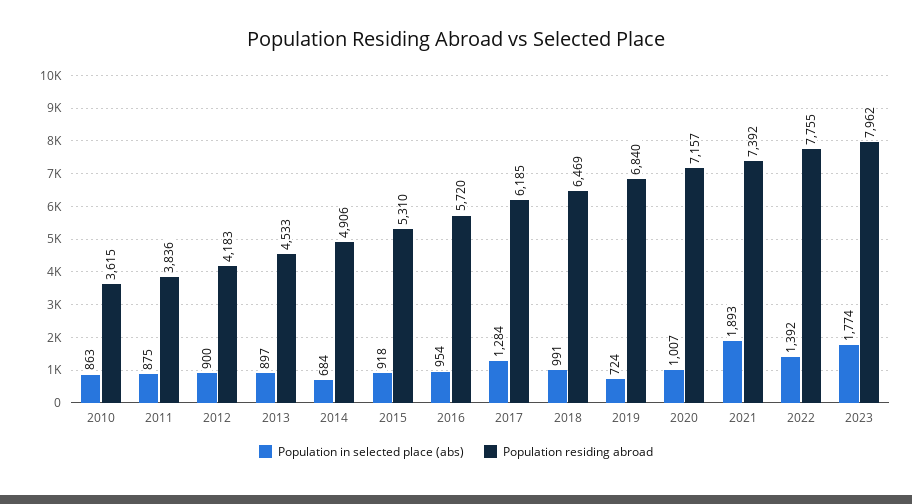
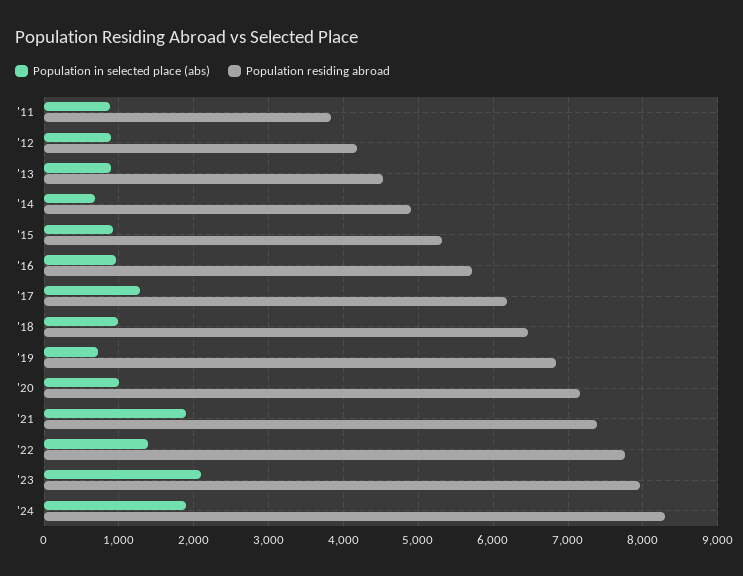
Population in selected place (abs), 2010: 863 -> none
Population residing abroad, 2010: 3615 -> none
Population in selected place (abs), 2023: 1774 -> 2100
Population in selected place (abs), '24: none -> 1900
Population residing abroad, '24: none -> 8300

